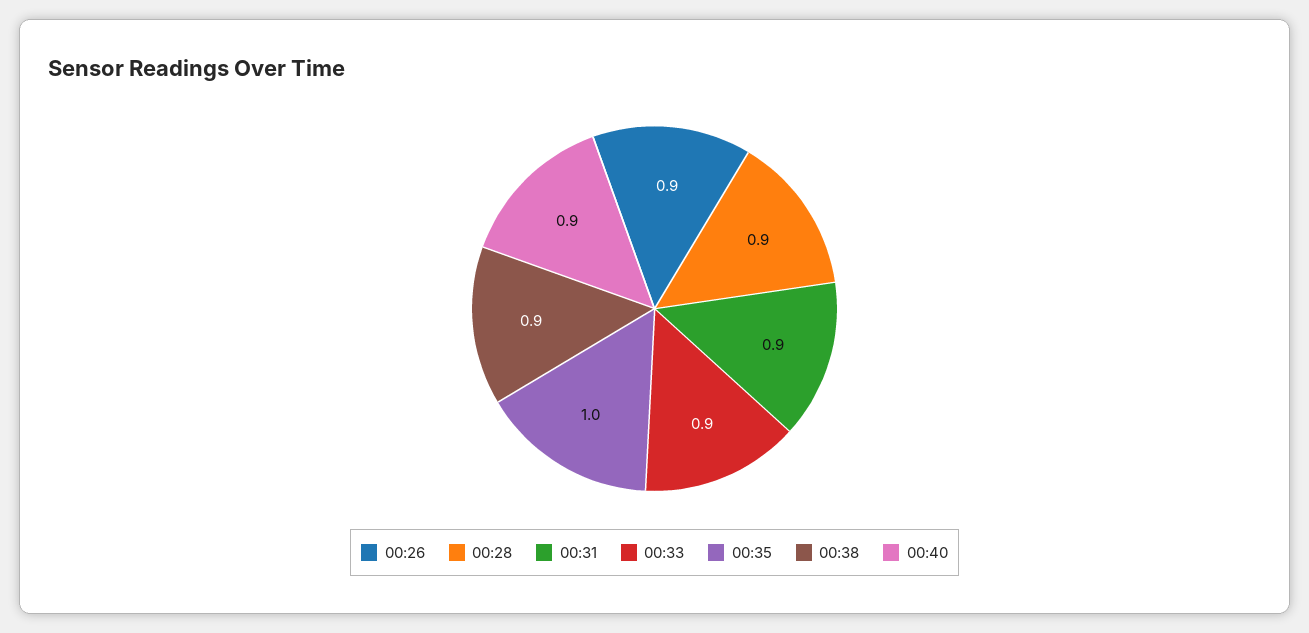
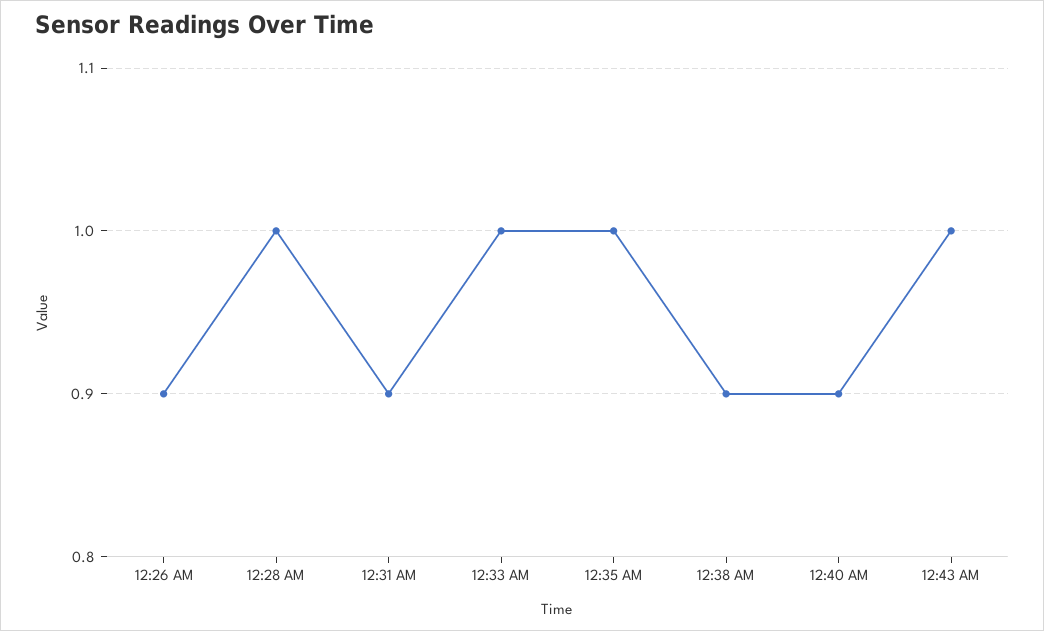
00:28: 0.9 -> 1
00:33: 0.9 -> 1
12:43 AM: none -> 1

